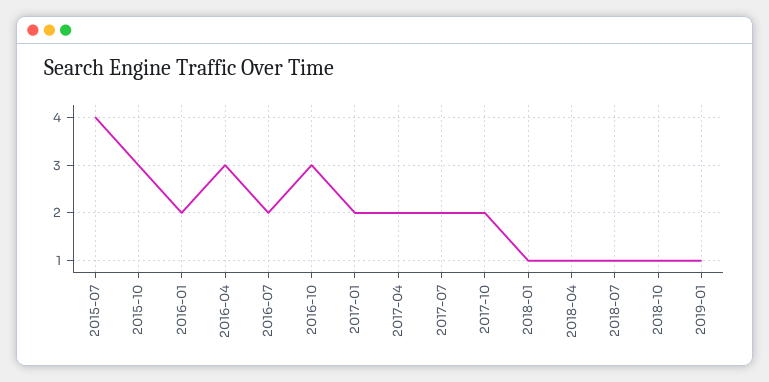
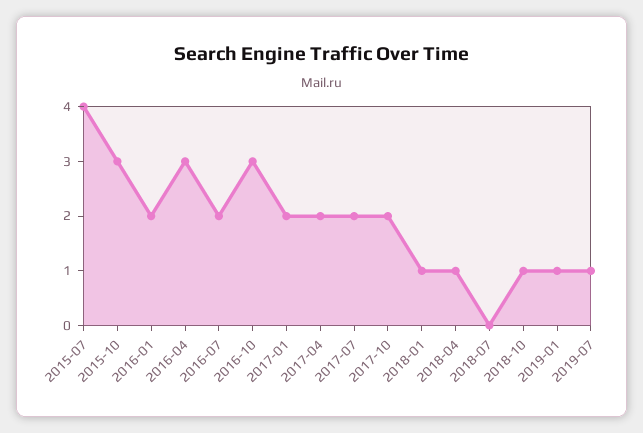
2018-07: 1 -> 0
2019-07: none -> 1

